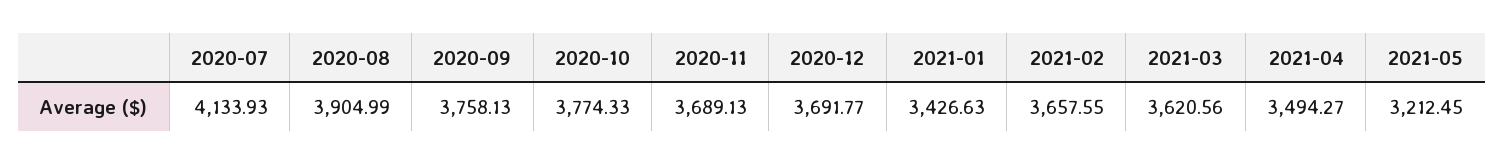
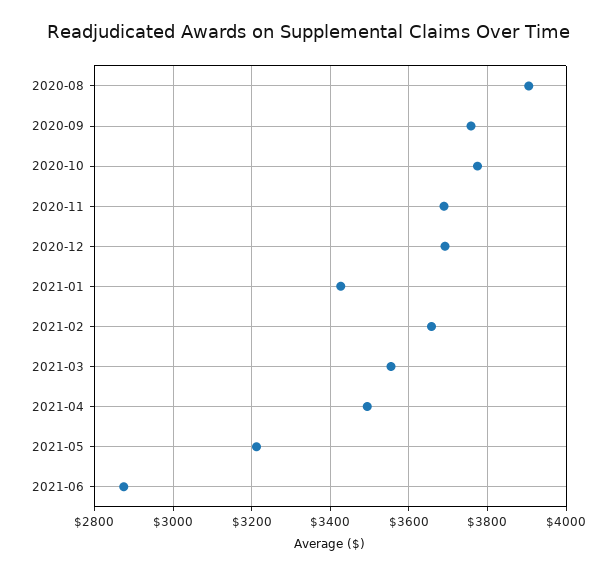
2020-07: 4133.93 -> none
2021-03: 3620.56 -> 3560
2021-06: none -> 2880

